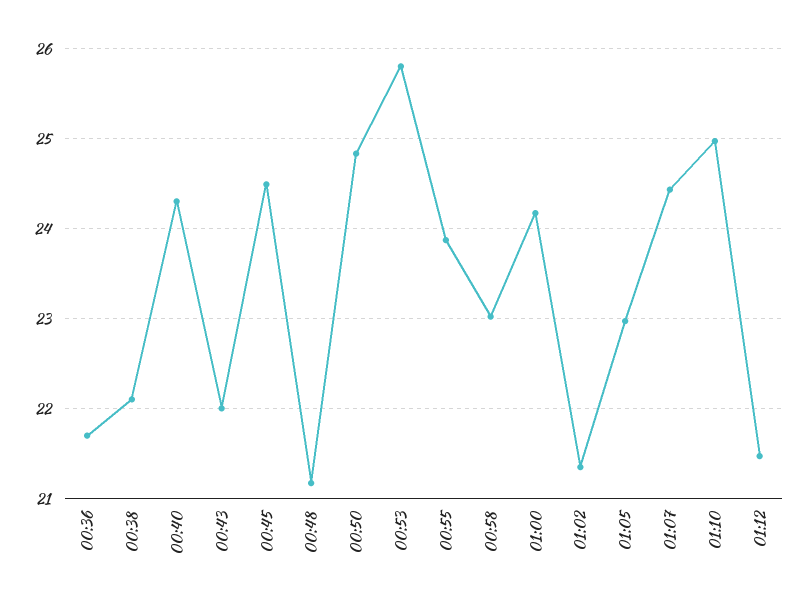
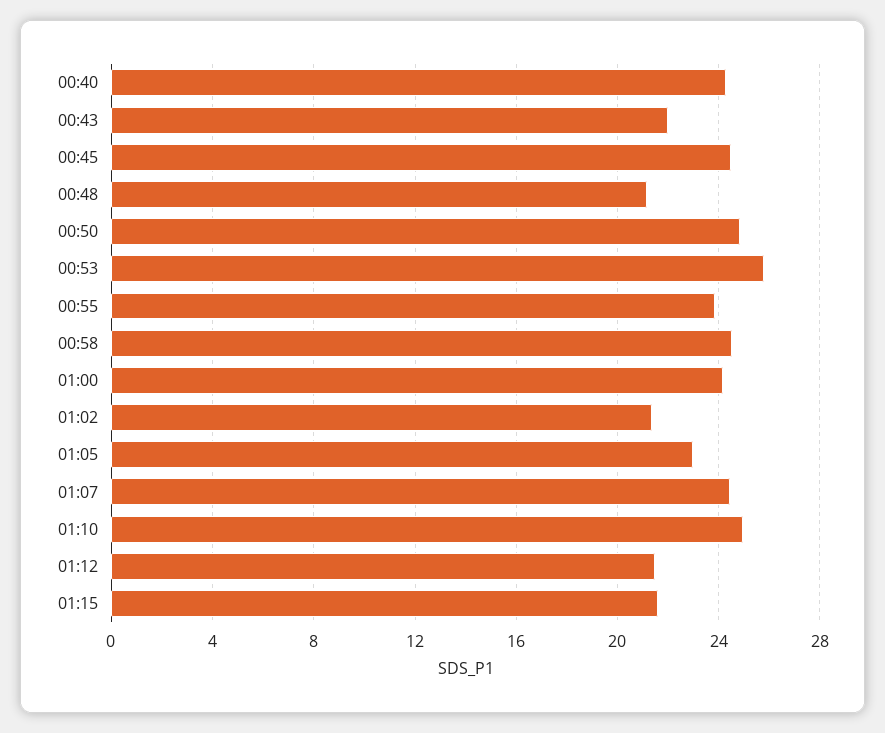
00:36: 21.7 -> none
00:38: 22.1 -> none
00:58: 23 -> 24.5
01:15: none -> 21.5

